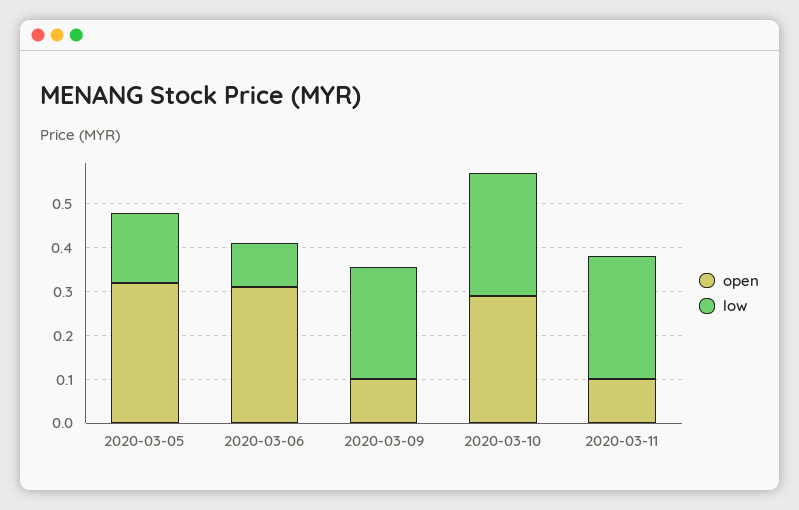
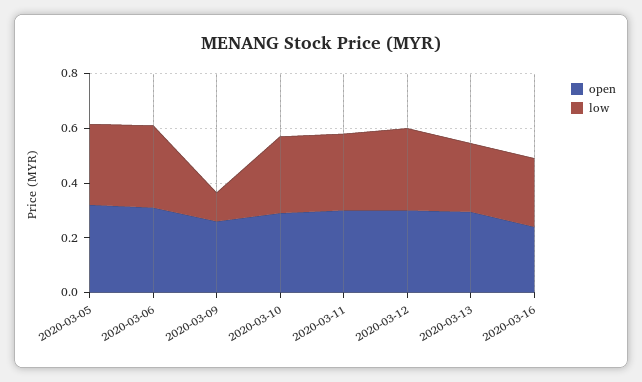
low, 2020-03-05: 0.16 -> 0.3
low, 2020-03-06: 0.1 -> 0.3
open, 2020-03-09: 0.1 -> 0.25
low, 2020-03-09: 0.26 -> 0.1
open, 2020-03-11: 0.1 -> 0.3
open, 2020-03-12: none -> 0.3
low, 2020-03-12: none -> 0.3
open, 2020-03-13: none -> 0.3
low, 2020-03-13: none -> 0.25
open, 2020-03-16: none -> 0.25
low, 2020-03-16: none -> 0.25

